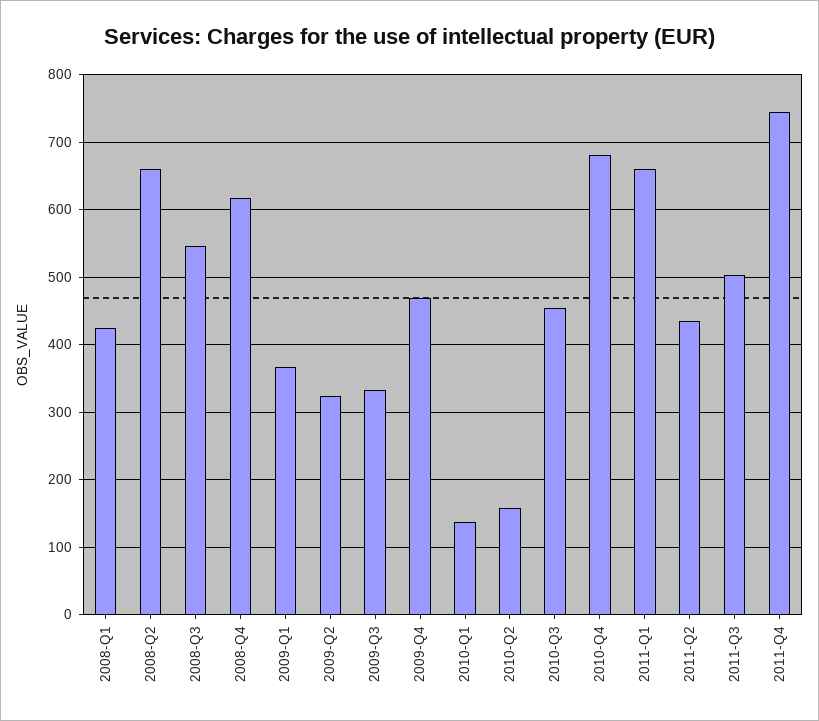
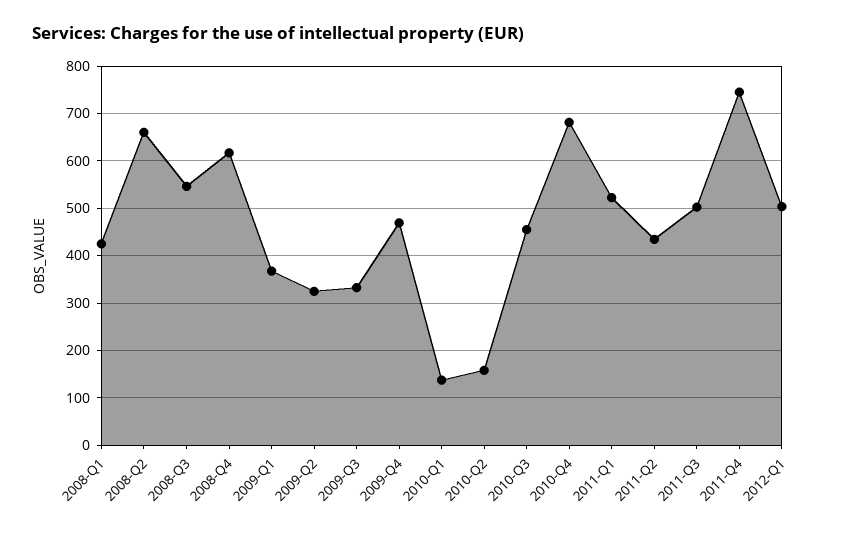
2011-Q1: 660 -> 520
2012-Q1: none -> 500

